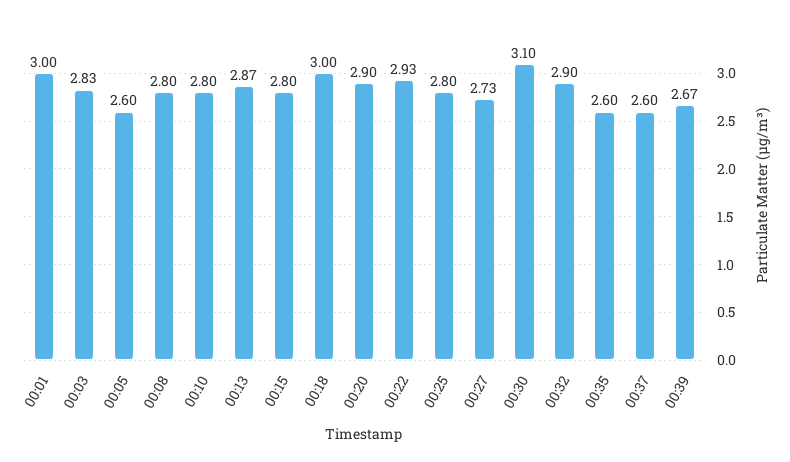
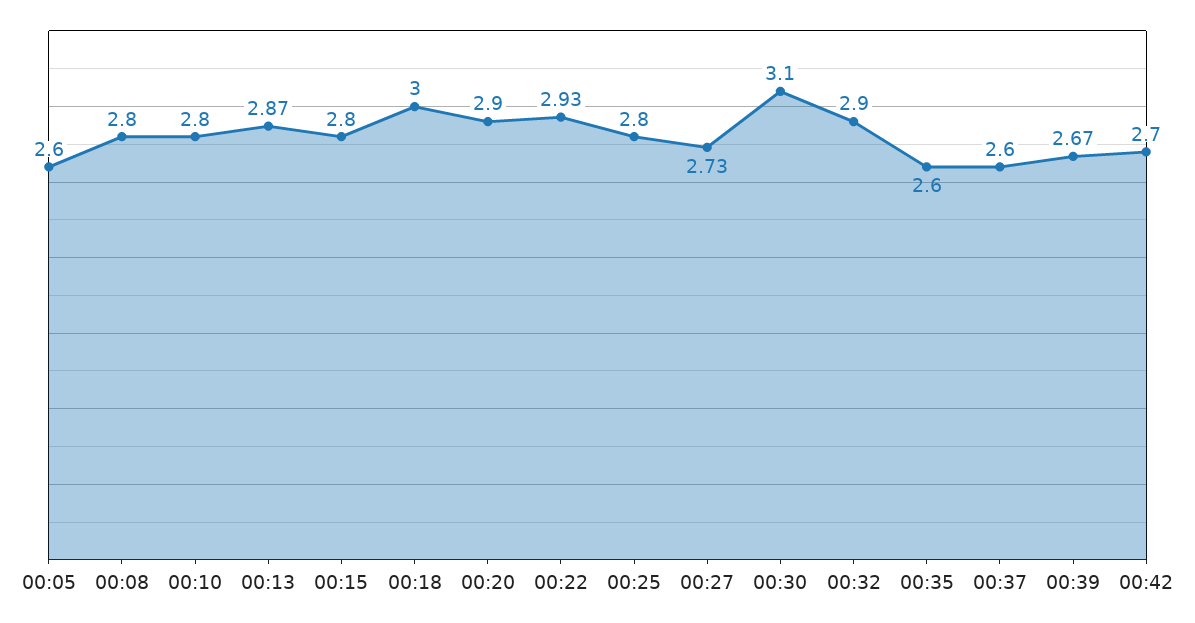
00:01: 3 -> none
00:03: 2.83 -> none
00:42: none -> 2.7

